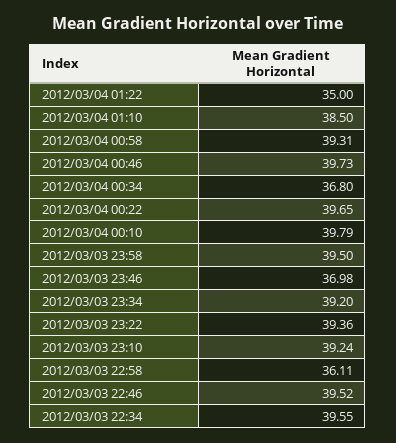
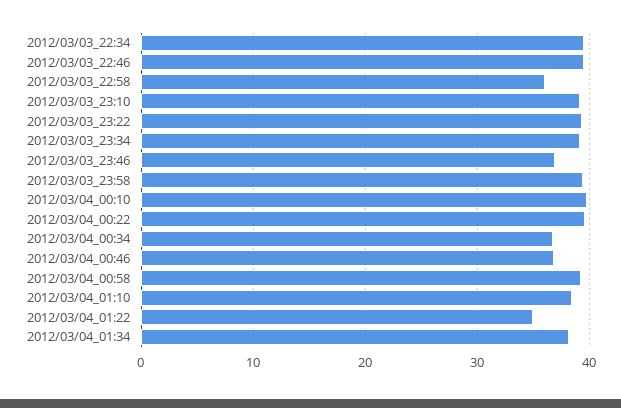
2012/03/04 00:46: 39.73 -> 37
2012/03/04_01:34: none -> 38

